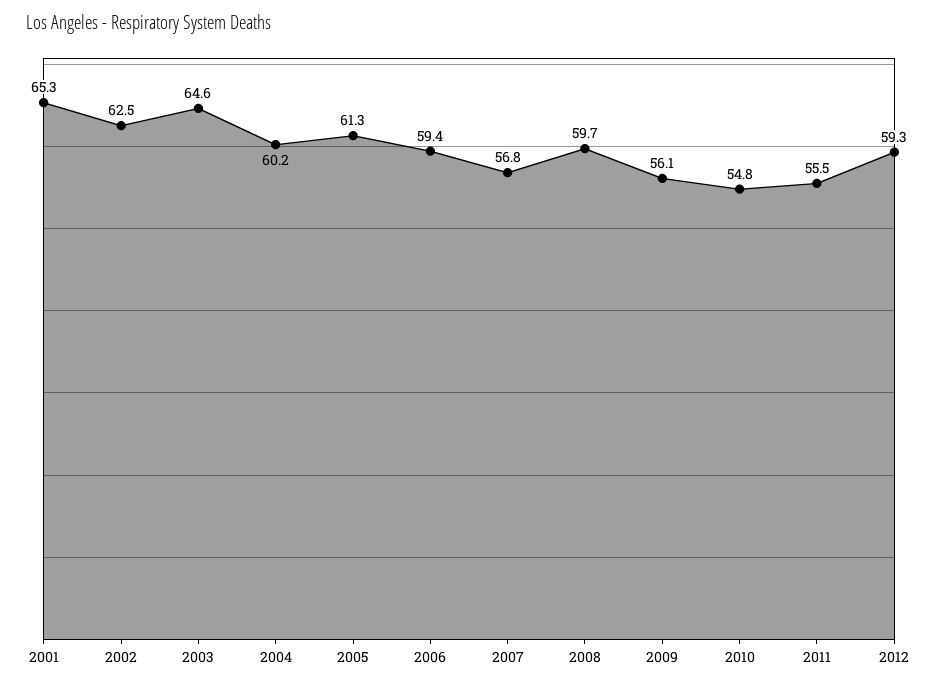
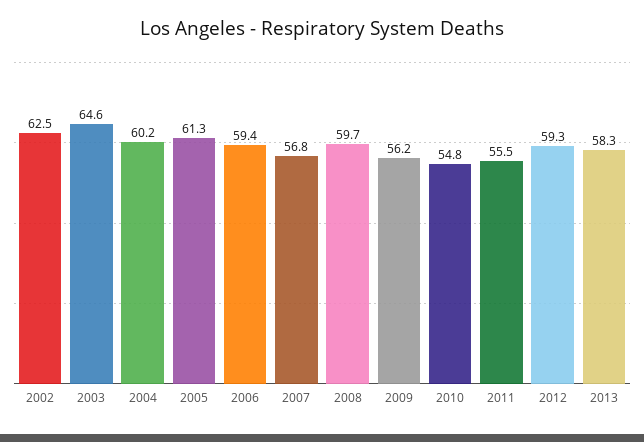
2001: 65.3 -> none
2009: 56.1 -> 56.2
2013: none -> 58.3

